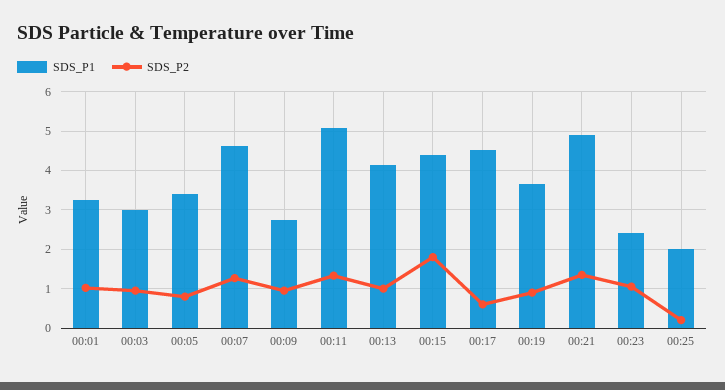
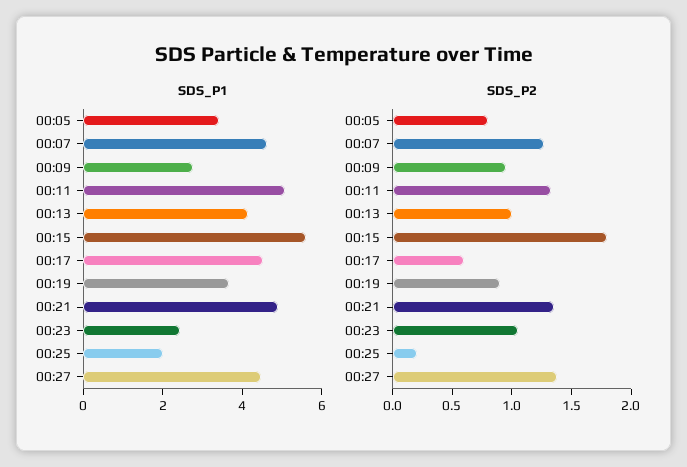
SDS_P1, 00:01: 3.2 -> none
SDS_P2, 00:01: 1 -> none
SDS_P1, 00:03: 3 -> none
SDS_P2, 00:03: 1 -> none
SDS_P1, 00:15: 4.4 -> 5.5
SDS_P1, 00:27: none -> 4.5
SDS_P2, 00:27: none -> 1.4

